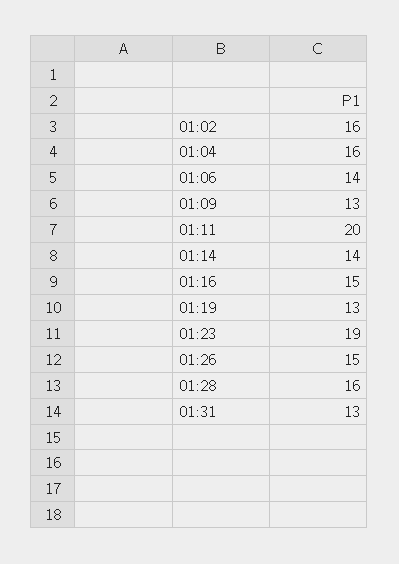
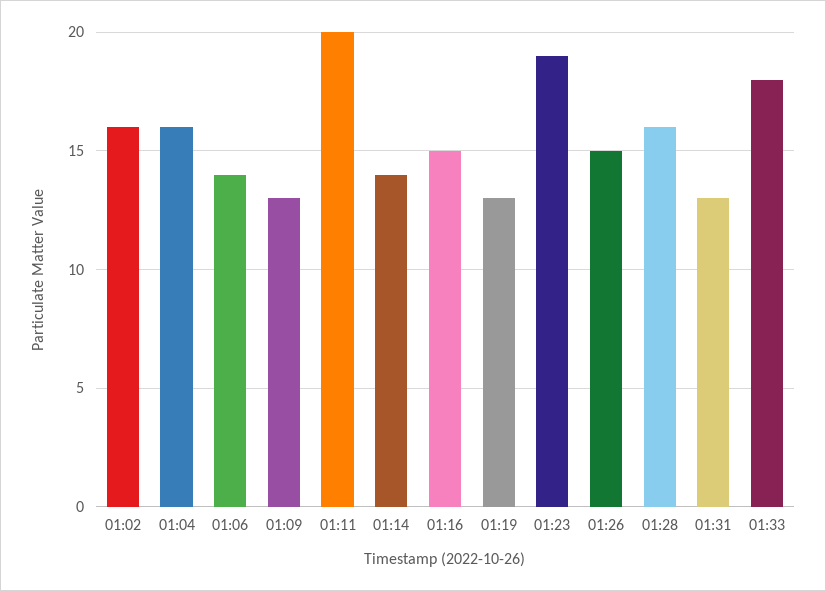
01:33: none -> 18

